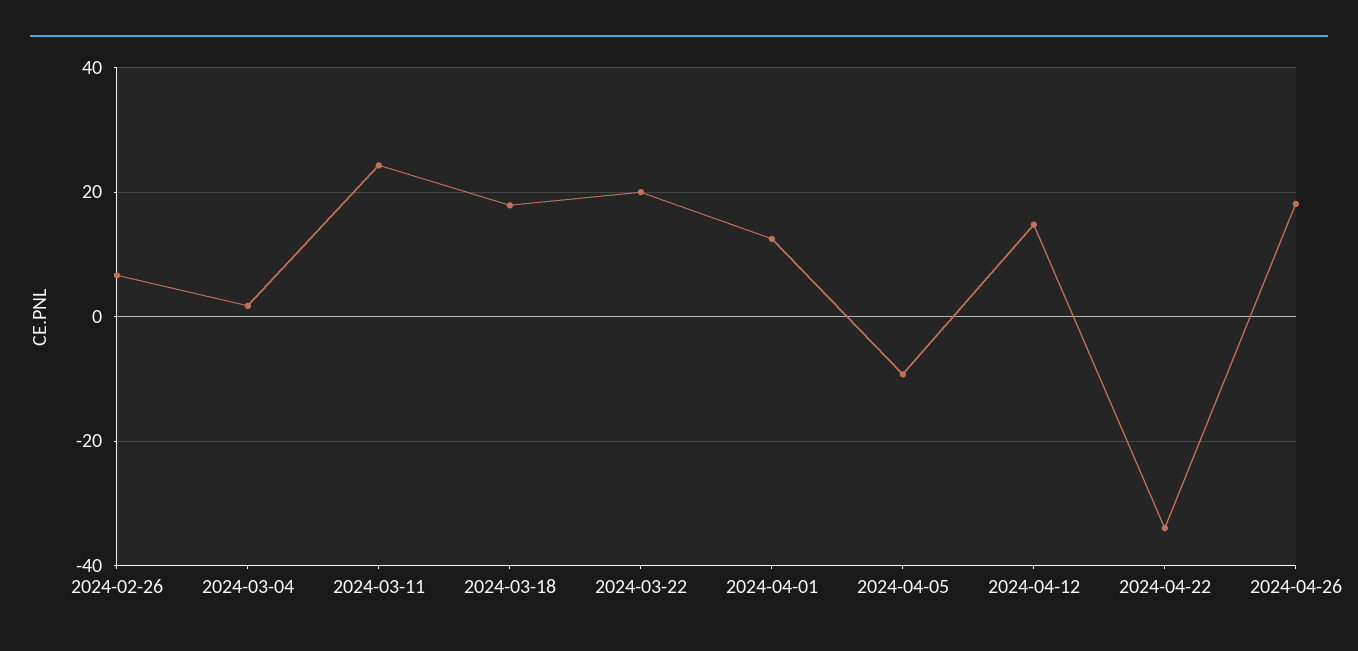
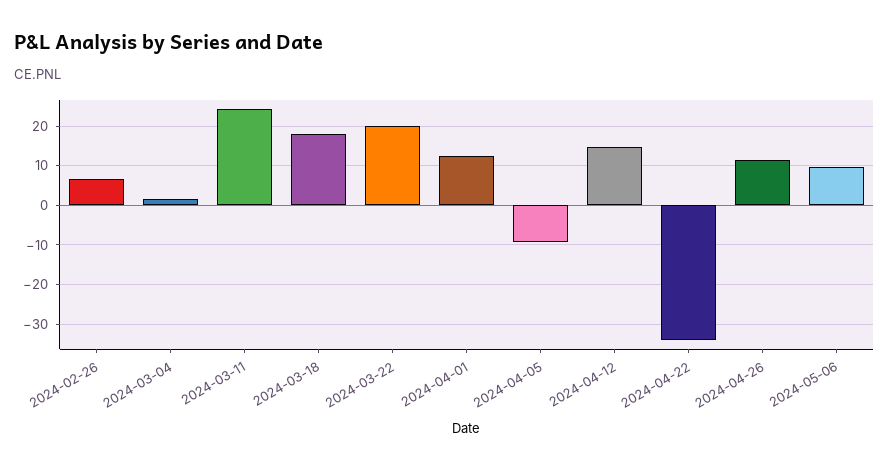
2024-04-26: 18 -> 12
2024-05-06: none -> 10

